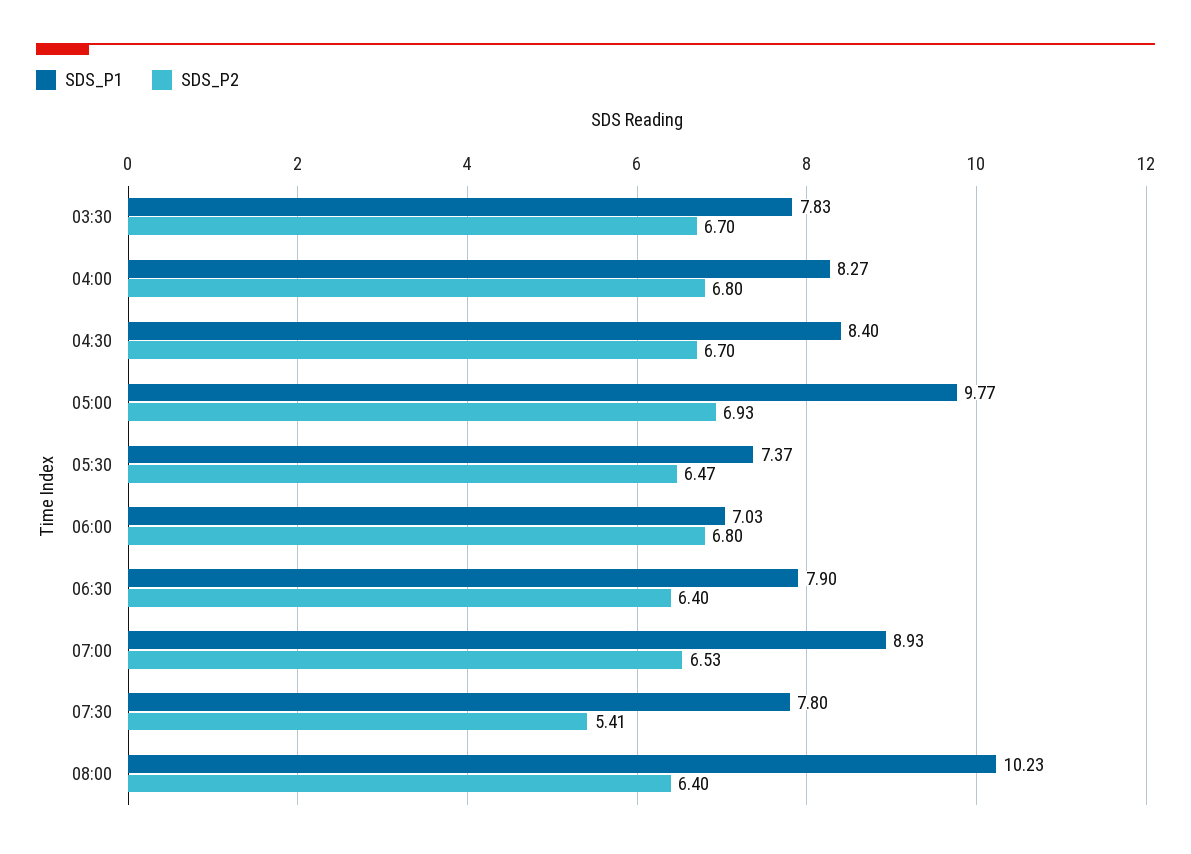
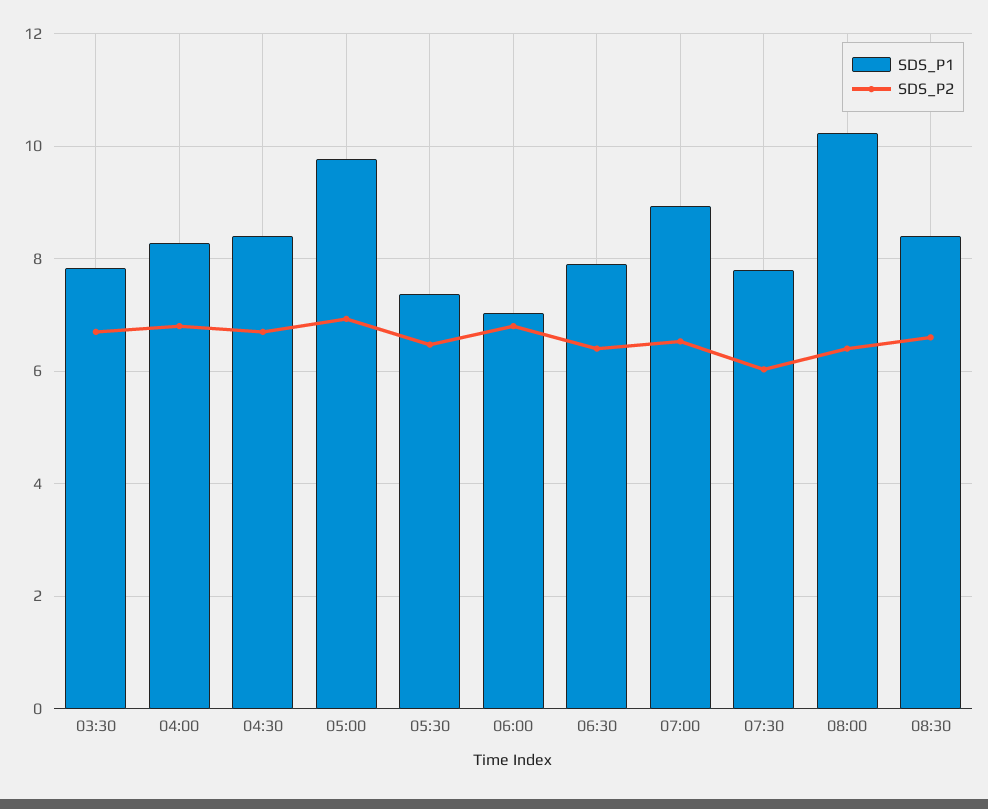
SDS_P2, 07:30: 5.41 -> 6
SDS_P1, 08:30: none -> 8.4
SDS_P2, 08:30: none -> 6.6

